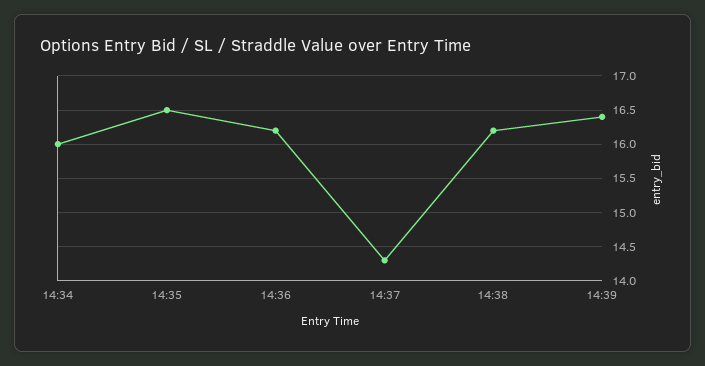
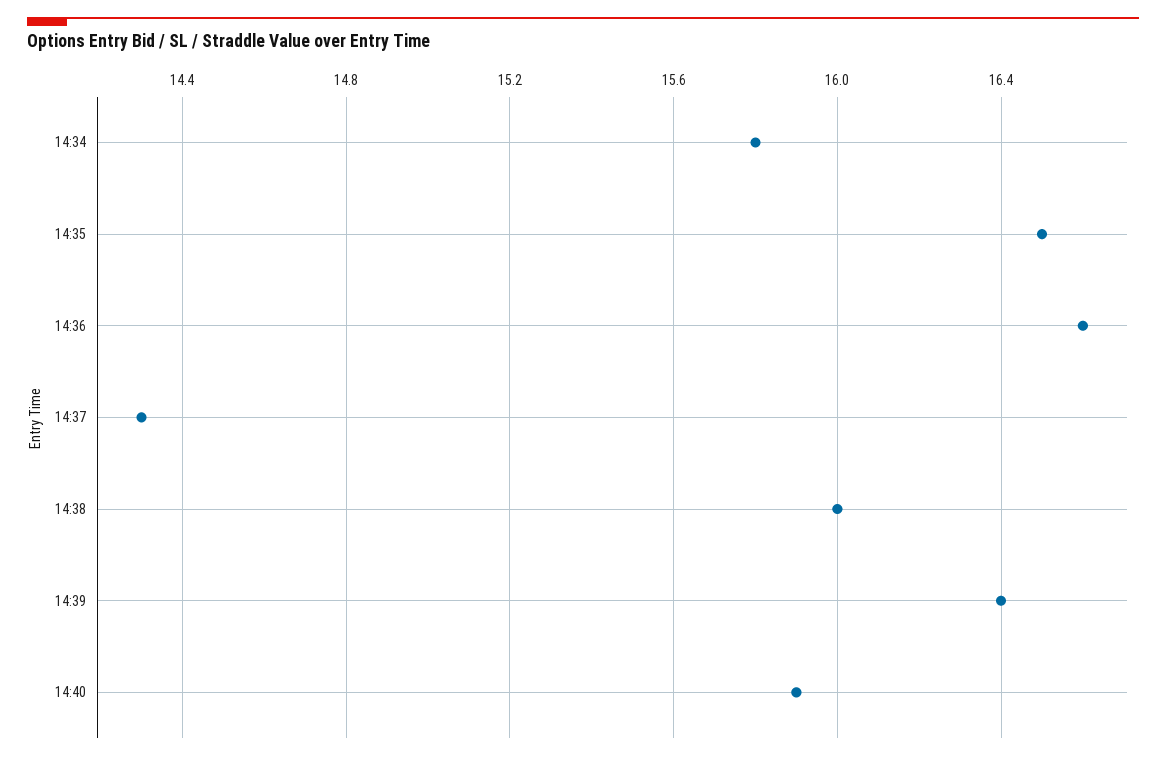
14:34: 16 -> 15.8
14:36: 16.2 -> 16.6
14:38: 16.2 -> 16
14:40: none -> 15.9

